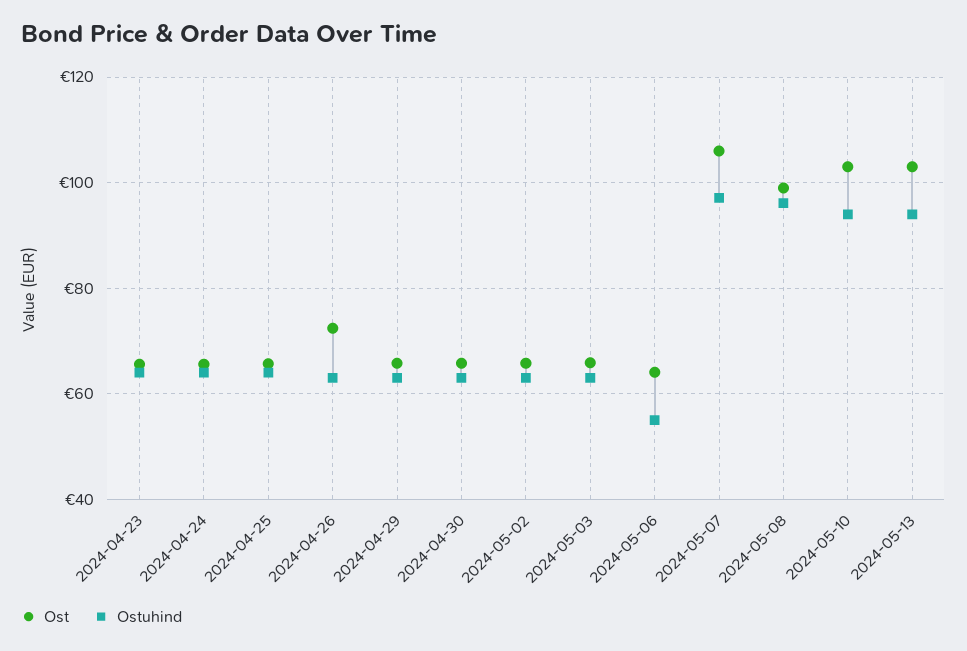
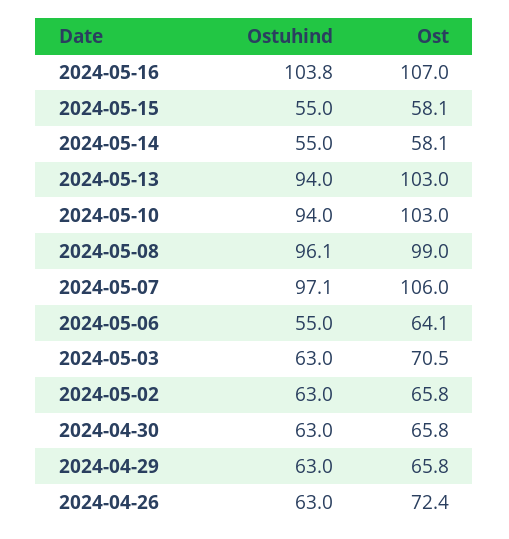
Ost, 2024-04-23: 66 -> none
Ostuhind, 2024-04-23: 64 -> none
Ost, 2024-04-24: 66 -> none
Ostuhind, 2024-04-24: 64 -> none
Ost, 2024-04-25: 66 -> none
Ostuhind, 2024-04-25: 64 -> none
Ost, 2024-05-03: 66 -> 70.5
Ostuhind, 2024-05-16: none -> 103.8
Ost, 2024-05-16: none -> 107
Ostuhind, 2024-05-15: none -> 55
Ost, 2024-05-15: none -> 58.1
Ostuhind, 2024-05-14: none -> 55
Ost, 2024-05-14: none -> 58.1

